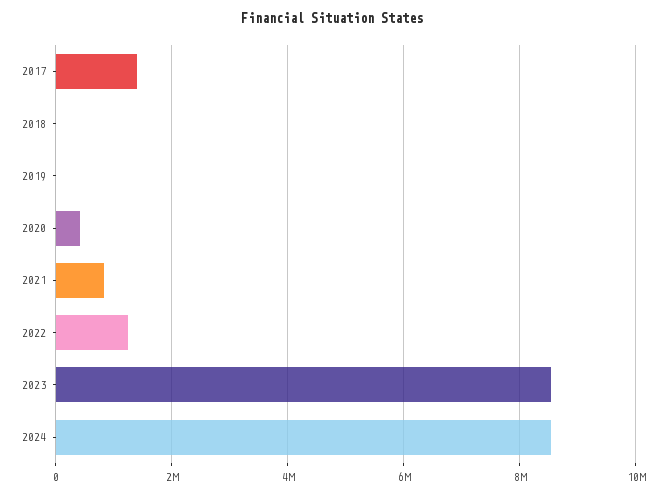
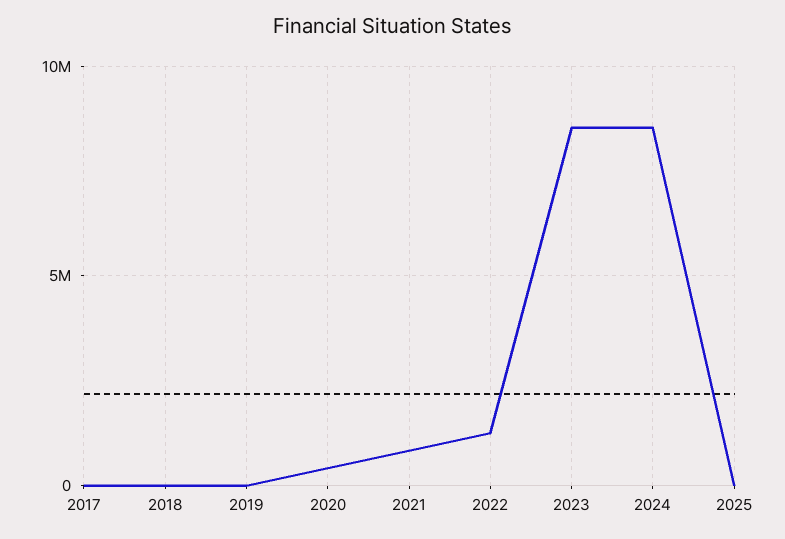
2017: 1400000 -> 0
2025: none -> 0

